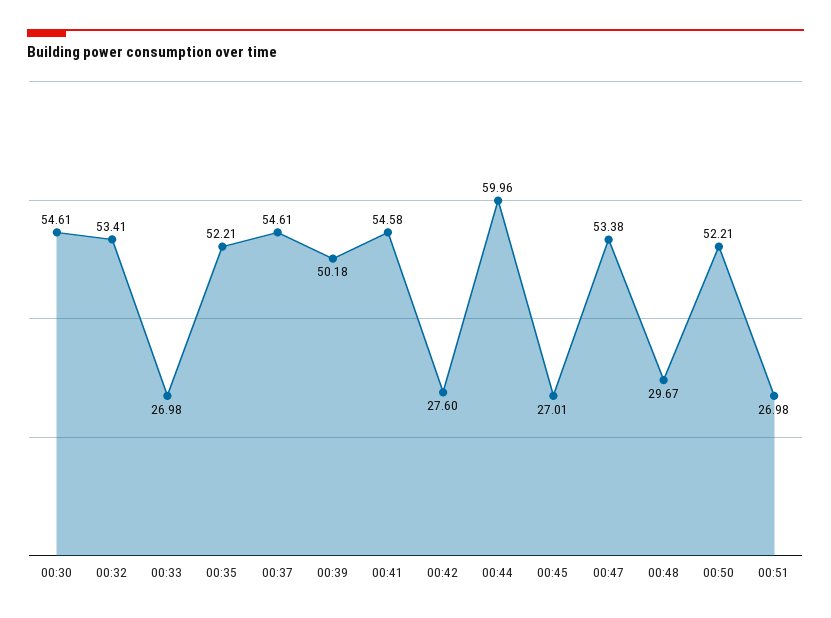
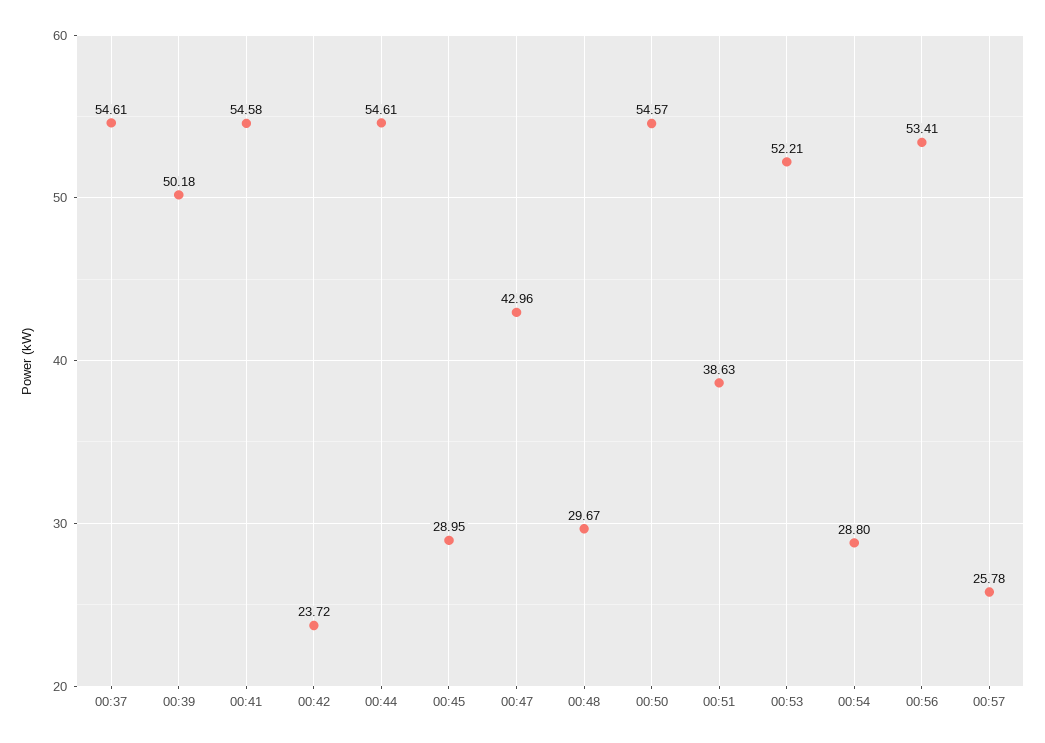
00:30: 54.61 -> none
00:32: 53.41 -> none
00:33: 26.98 -> none
00:35: 52.21 -> none
00:42: 27.6 -> 23.72
00:44: 59.96 -> 54.61
00:45: 27.01 -> 28.95
00:47: 53.38 -> 42.96
00:50: 52.21 -> 54.57
00:51: 26.98 -> 38.63
00:53: none -> 52.21
00:54: none -> 28.8
00:56: none -> 53.41
00:57: none -> 25.78

